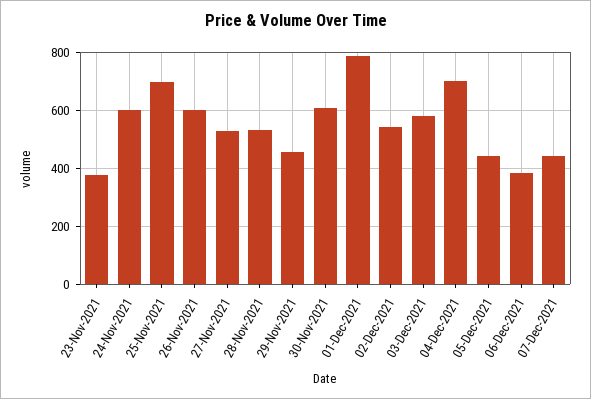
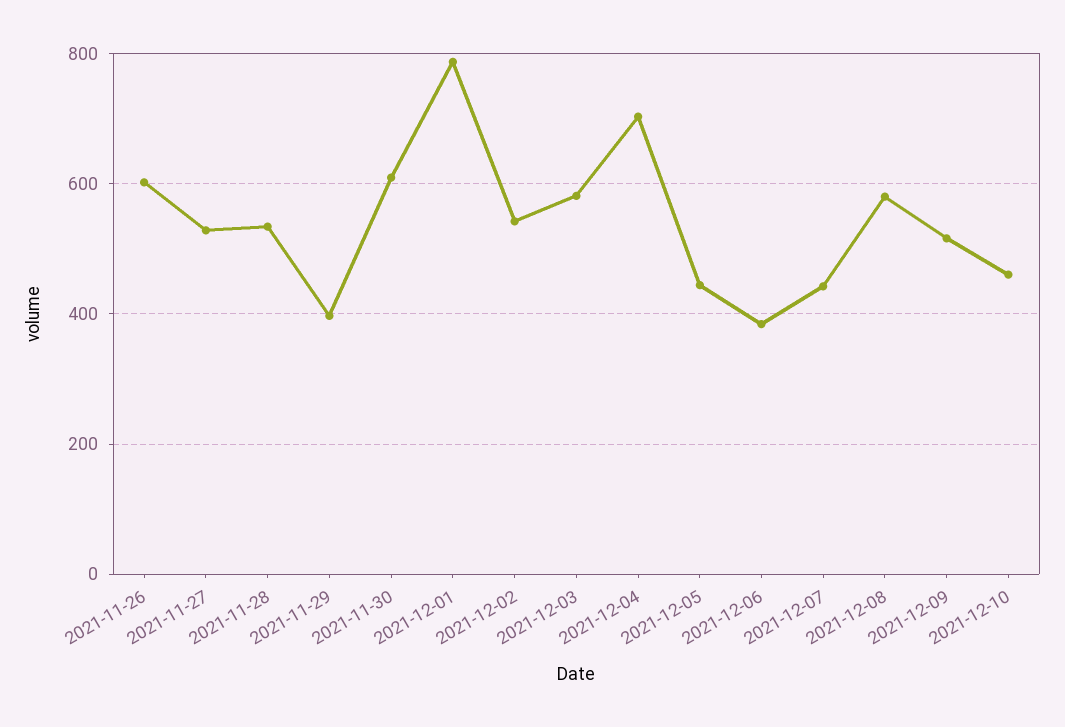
23-Nov-2021: 375 -> none
24-Nov-2021: 600 -> none
25-Nov-2021: 700 -> none
29-Nov-2021: 450 -> 400
2021-12-08: none -> 580
2021-12-09: none -> 520
2021-12-10: none -> 460

